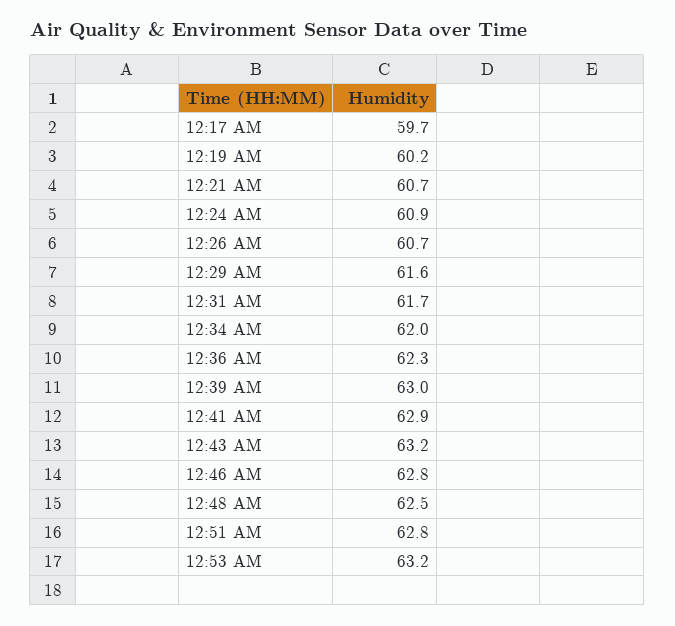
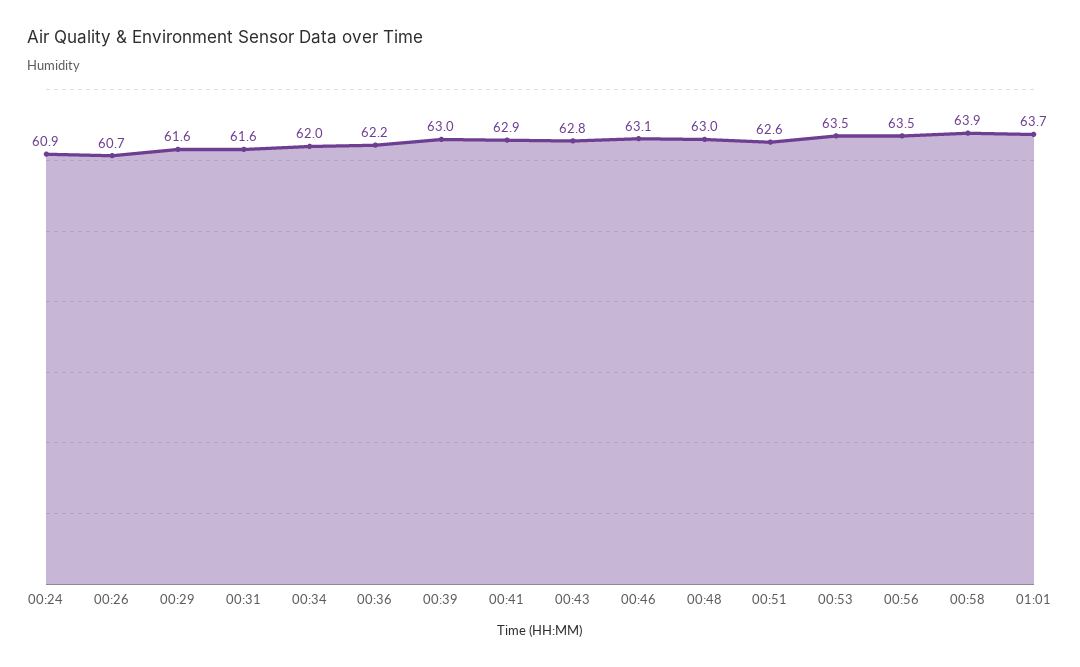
12:17 AM: 59.7 -> none
12:19 AM: 60.2 -> none
12:21 AM: 60.7 -> none
12:31 AM: 61.7 -> 61.6
12:36 AM: 62.3 -> 62.2
12:43 AM: 63.2 -> 62.8
12:46 AM: 62.8 -> 63.1
12:48 AM: 62.5 -> 63
12:51 AM: 62.8 -> 62.6
12:53 AM: 63.2 -> 63.5
00:56: none -> 63.5
00:58: none -> 63.9
01:01: none -> 63.7

